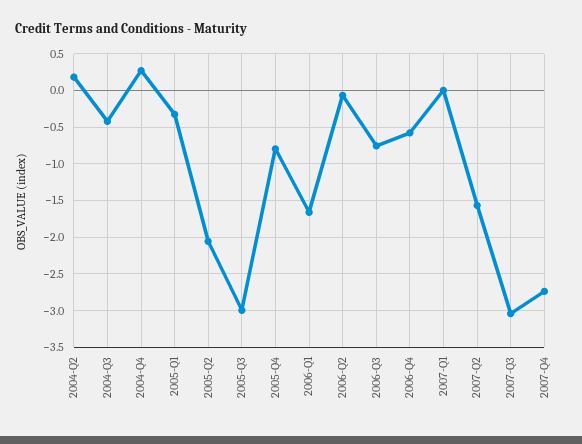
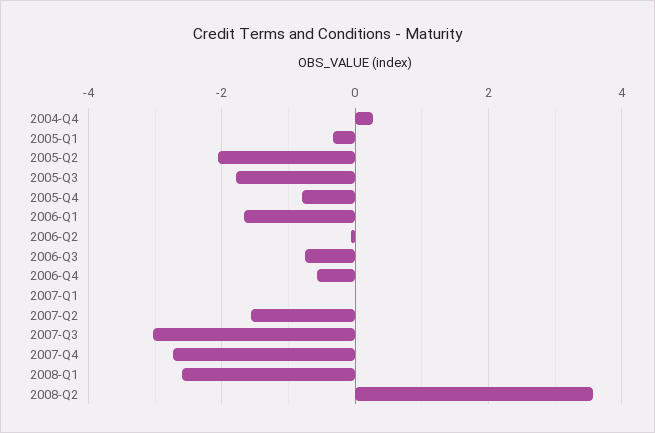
2004-Q2: 0.2 -> none
2004-Q3: -0.4 -> none
2005-Q3: -3 -> -1.8
2008-Q1: none -> -2.6
2008-Q2: none -> 3.6

